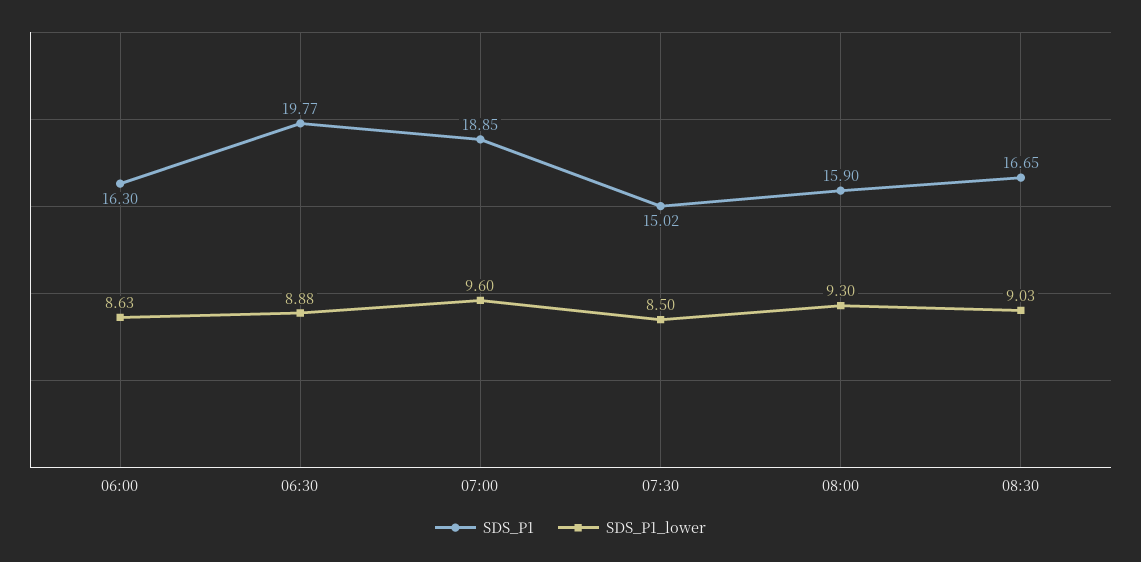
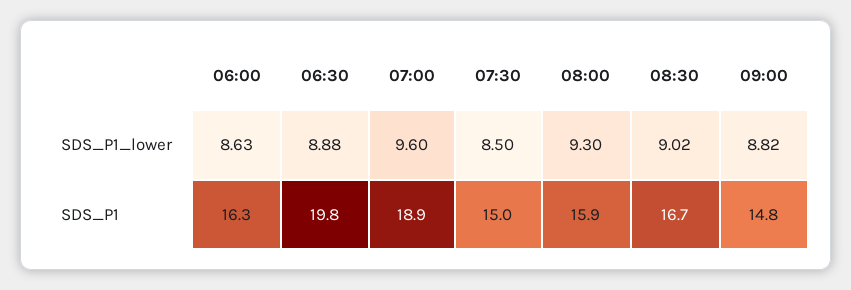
SDS_P1_lower, 08:30: 9.03 -> 9.02
SDS_P1_lower, 09:00: none -> 8.82
SDS_P1, 09:00: none -> 14.8

